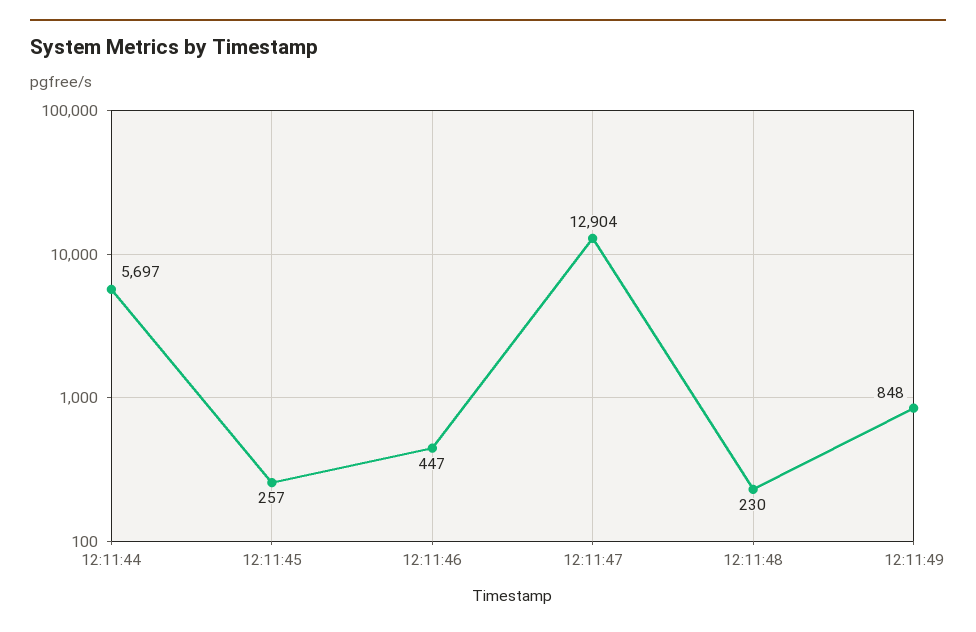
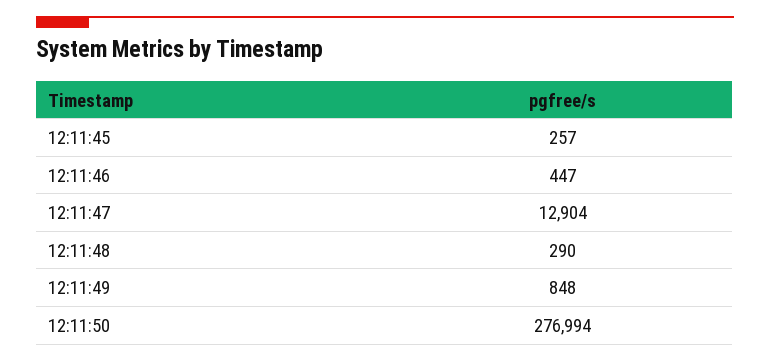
12:11:44: 5697 -> none
12:11:48: 230 -> 290
12:11:50: none -> 276994

